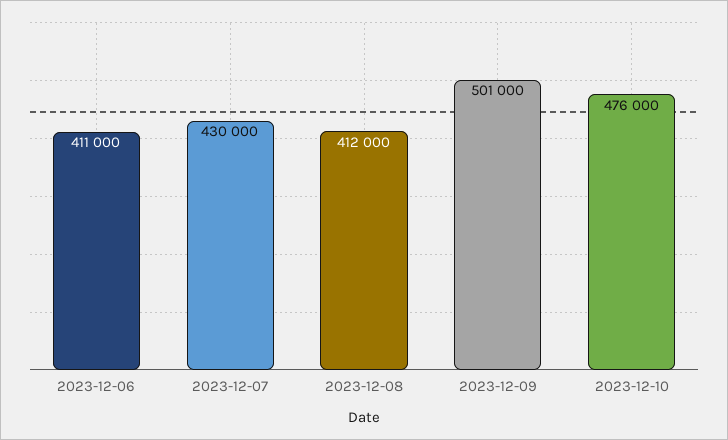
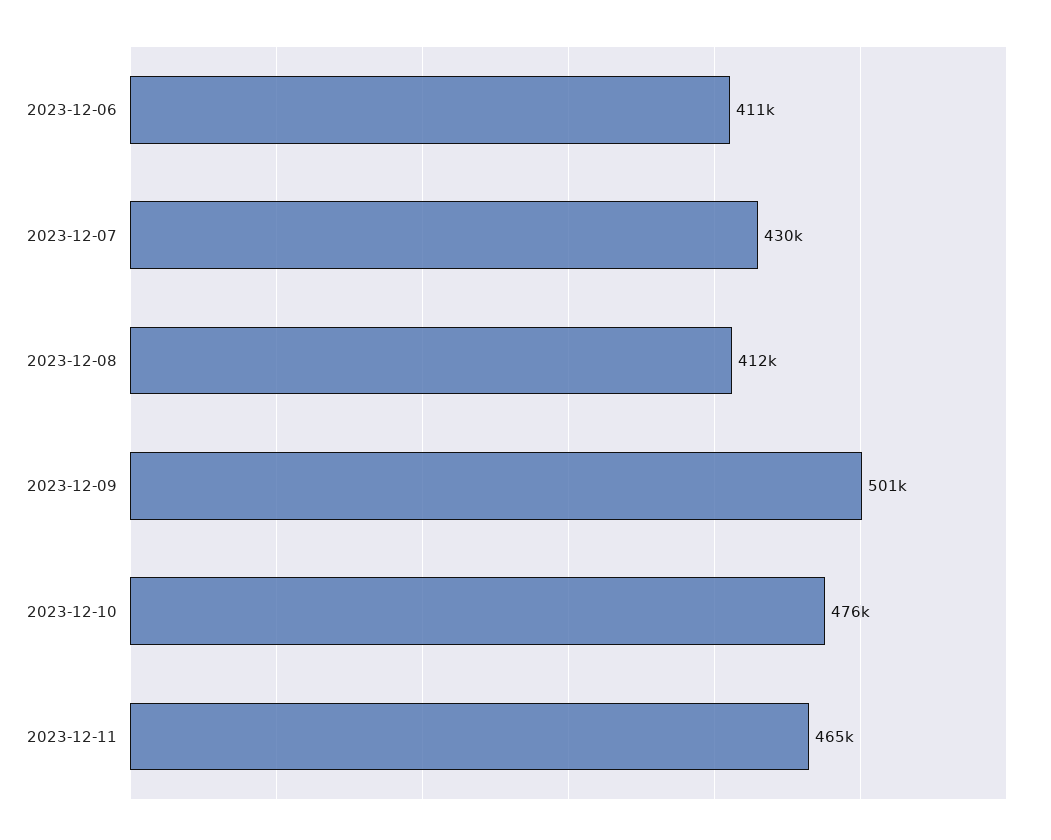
2023-12-11: none -> 465000

